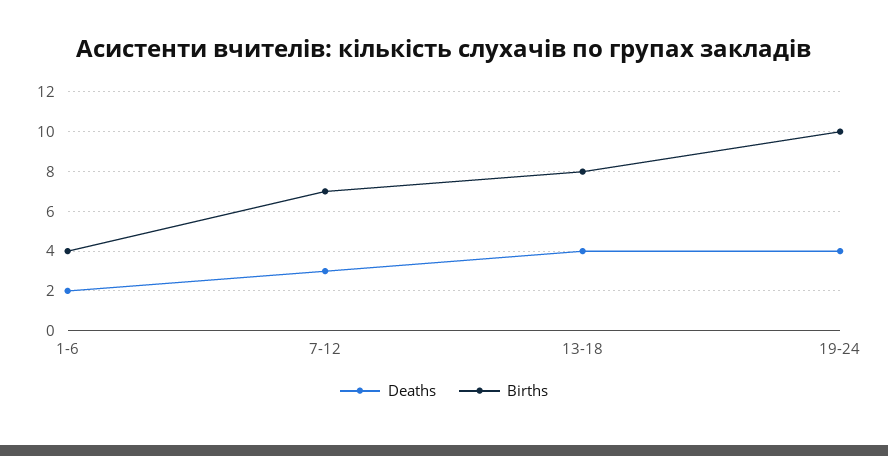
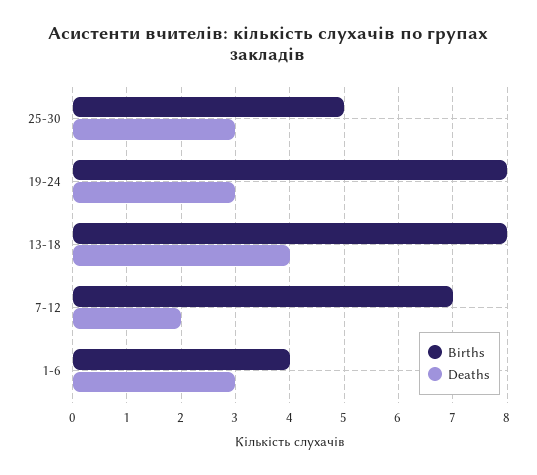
Deaths, 1-6: 2 -> 3
Deaths, 7-12: 3 -> 2
Deaths, 19-24: 4 -> 3
Births, 19-24: 10 -> 8
Births, 25-30: none -> 5
Deaths, 25-30: none -> 3

